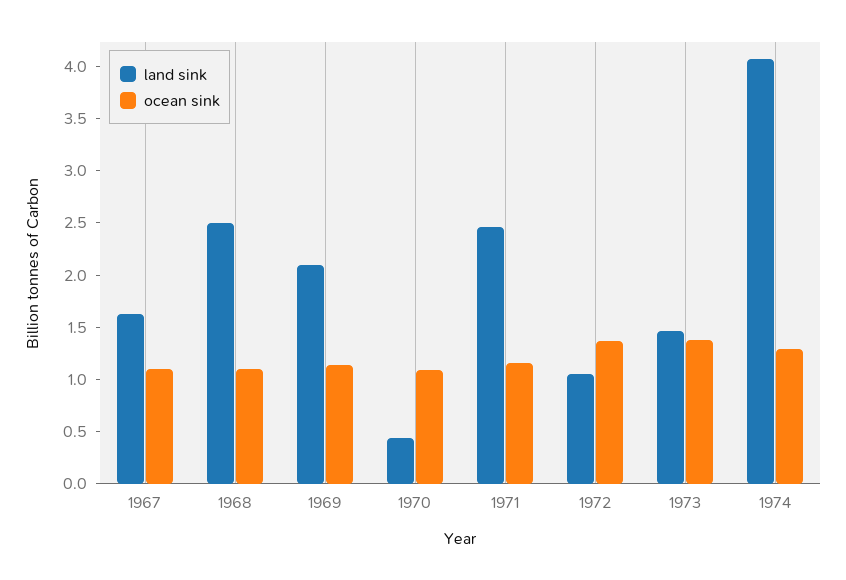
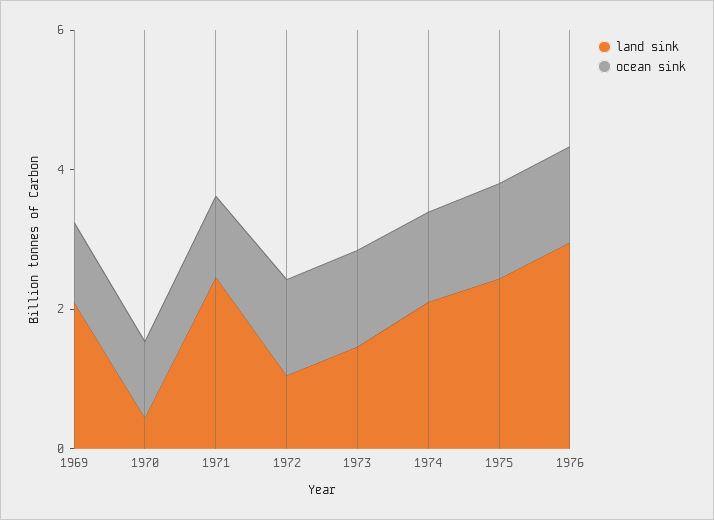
land sink, 1967: 1.6 -> none
ocean sink, 1967: 1.1 -> none
land sink, 1968: 2.5 -> none
ocean sink, 1968: 1.1 -> none
land sink, 1974: 4.1 -> 2
land sink, 1975: none -> 2.5
ocean sink, 1975: none -> 1.5
land sink, 1976: none -> 3
ocean sink, 1976: none -> 1.5

